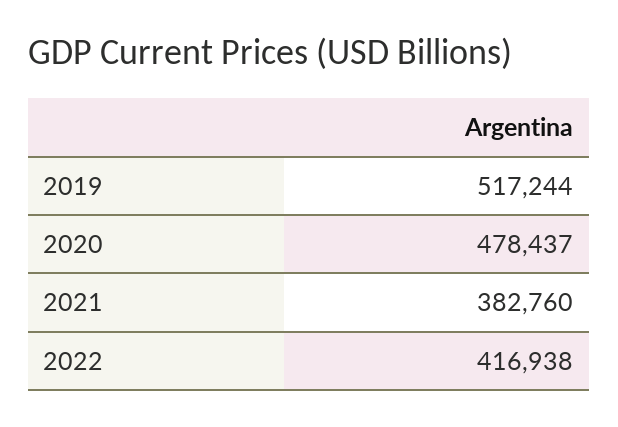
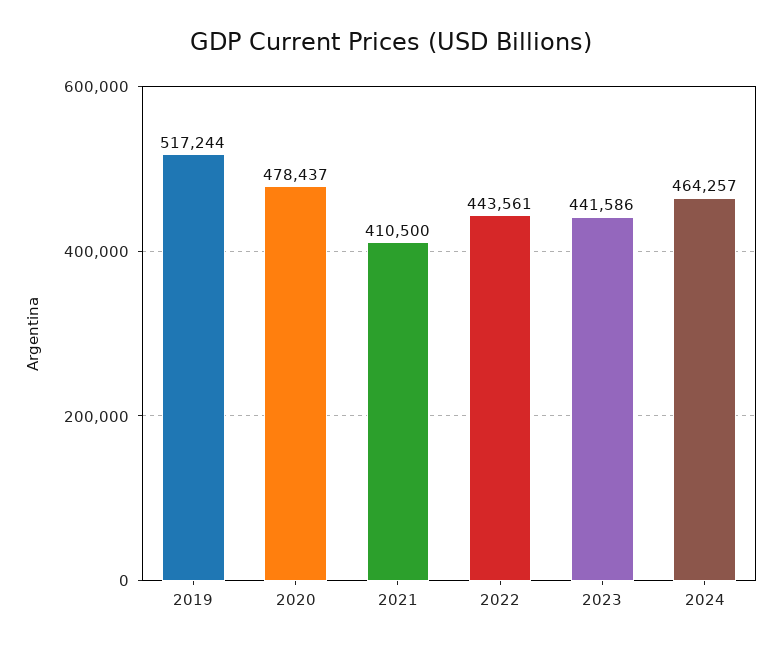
2021: 382760 -> 410500
2022: 416938 -> 443561
2023: none -> 441586
2024: none -> 464257

